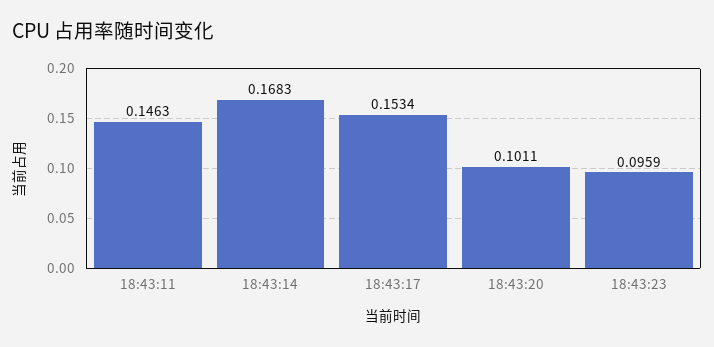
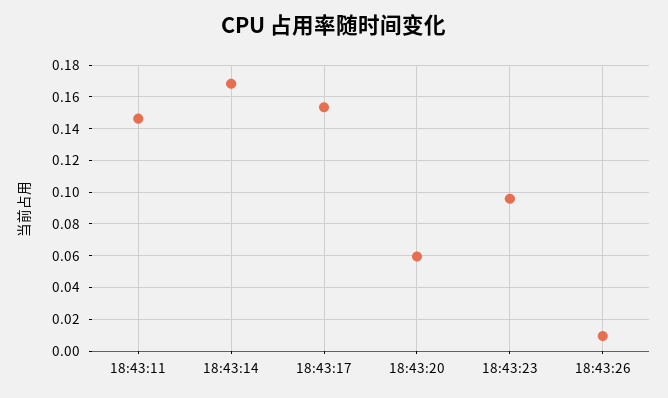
18:43:20: 0.1011 -> 0.06
18:43:26: none -> 0.01

